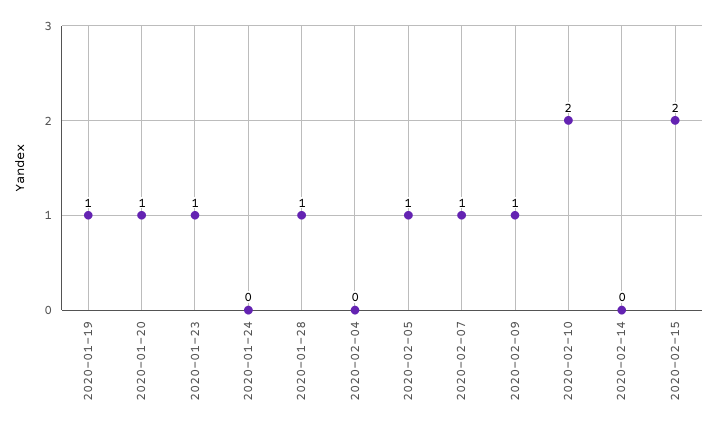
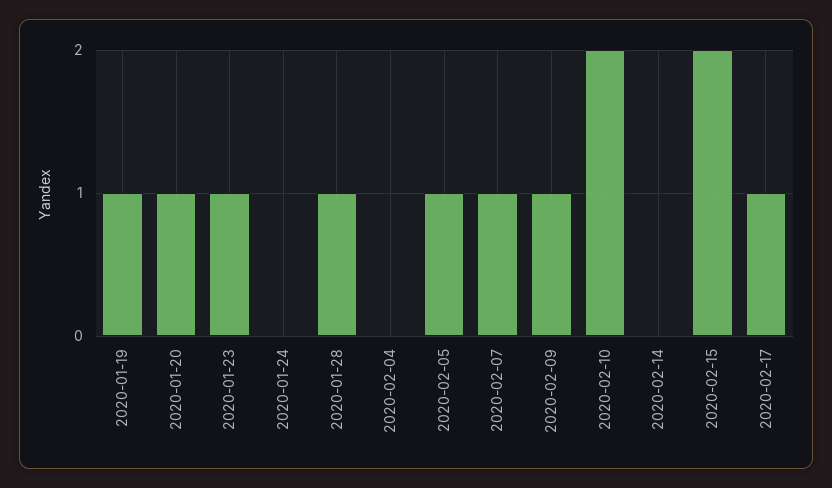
2020-02-17: none -> 1

